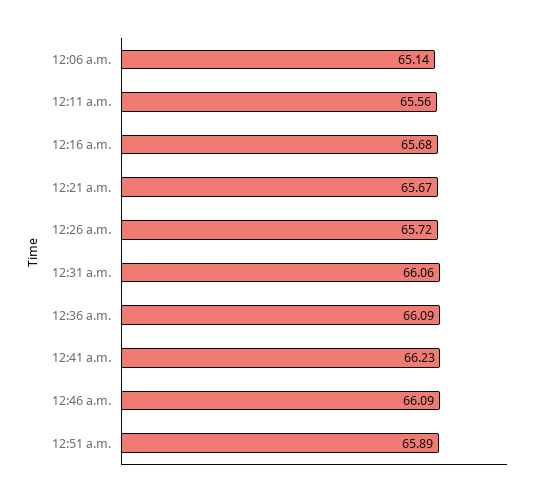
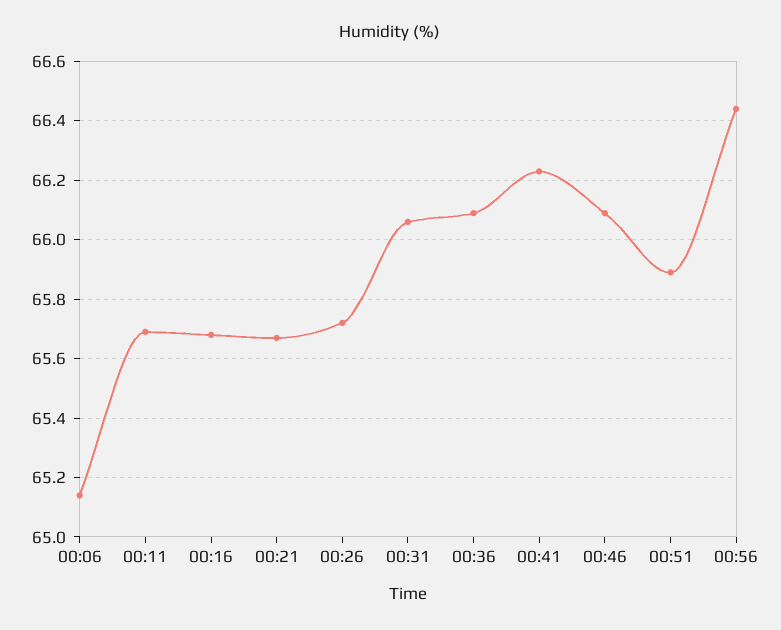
12:11 a.m.: 65.56 -> 65.7
00:56: none -> 66.45

